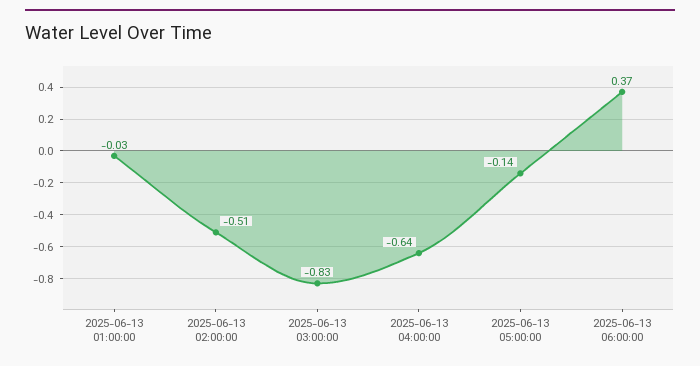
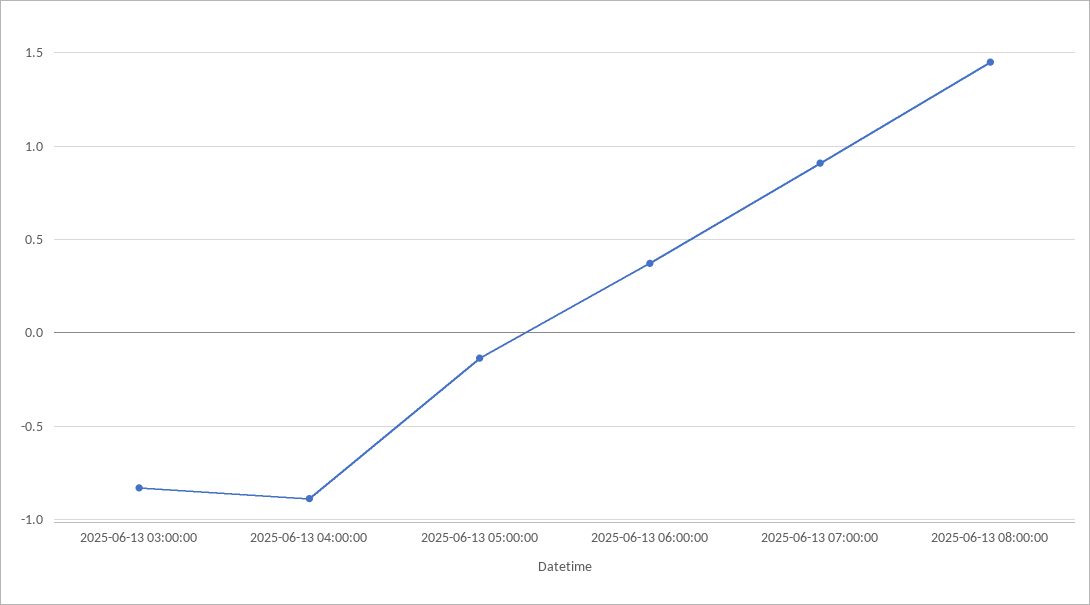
2025-06-13 01:00:00: -0.03 -> none
2025-06-13 02:00:00: -0.51 -> none
2025-06-13 04:00:00: -0.64 -> -0.9
2025-06-13 07:00:00: none -> 0.9
2025-06-13 08:00:00: none -> 1.45

